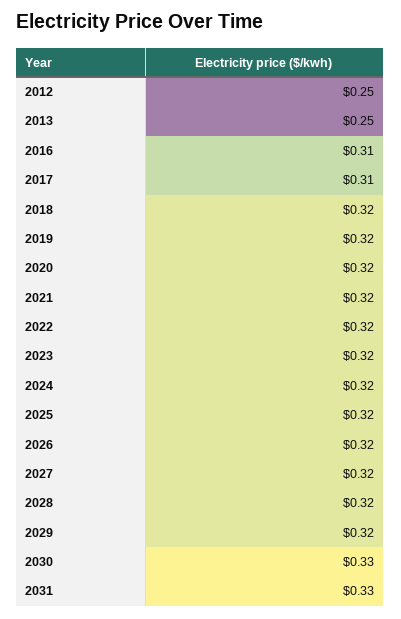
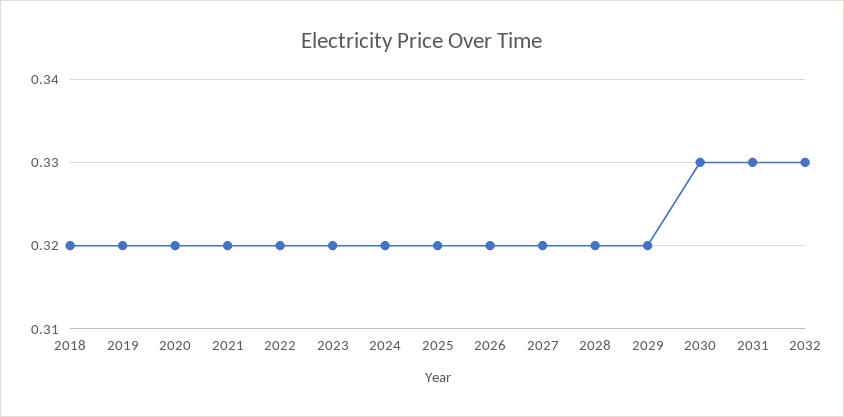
2012: 0.25 -> none
2013: 0.25 -> none
2016: 0.31 -> none
2017: 0.31 -> none
2032: none -> 0.33

